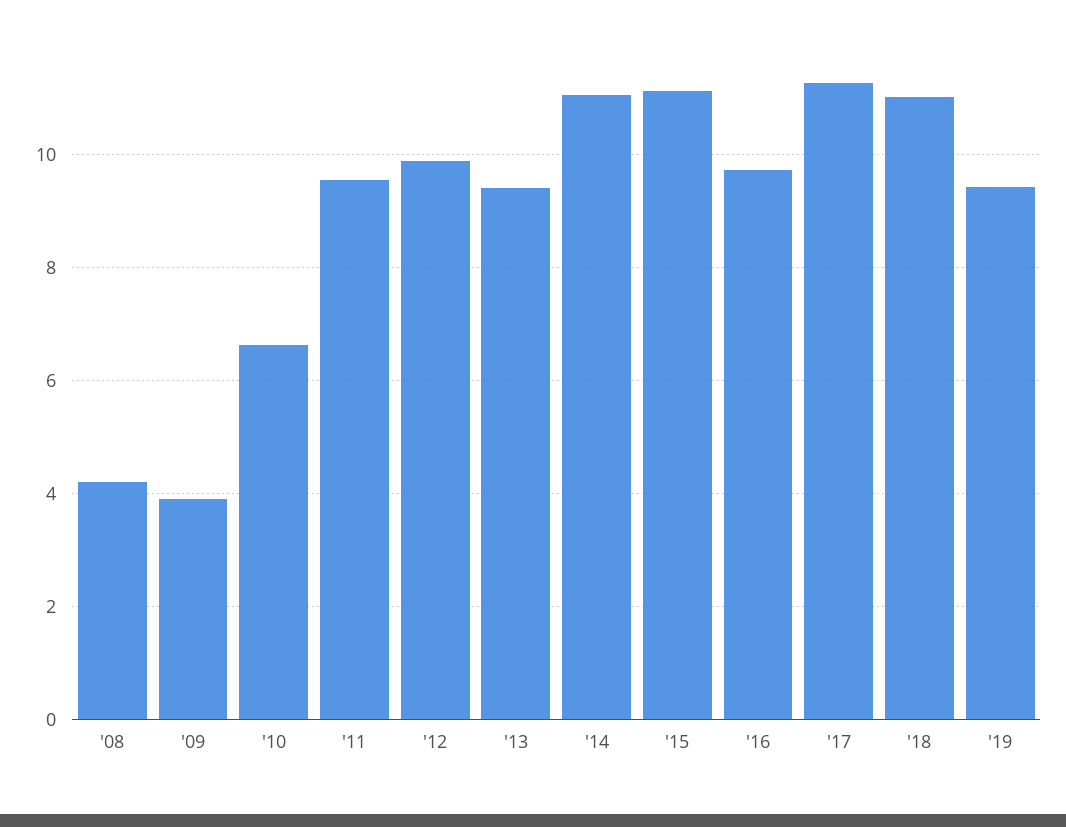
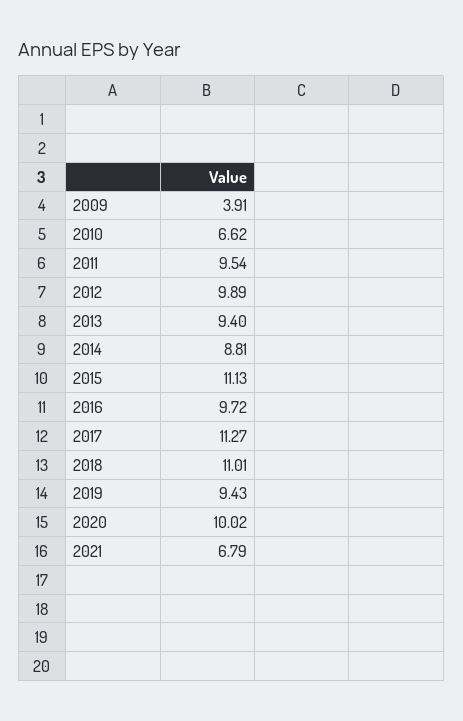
'08: 4.2 -> none
'14: 11 -> 8.81
2020: none -> 10.02
2021: none -> 6.79

